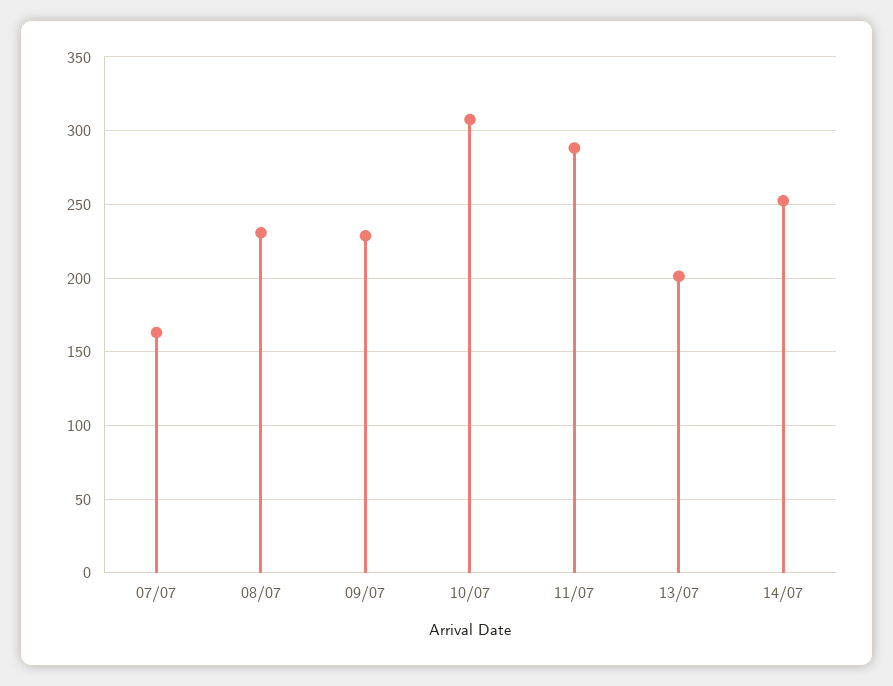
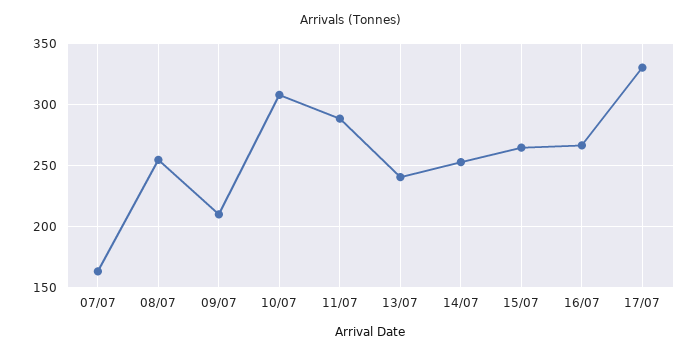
08/07: 230 -> 255
09/07: 230 -> 210
13/07: 200 -> 240
15/07: none -> 265
16/07: none -> 265
17/07: none -> 330

